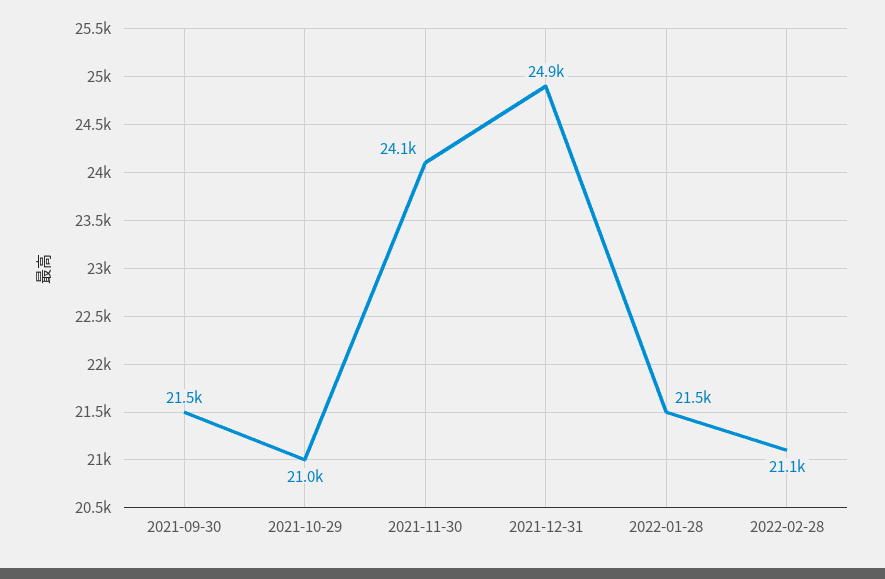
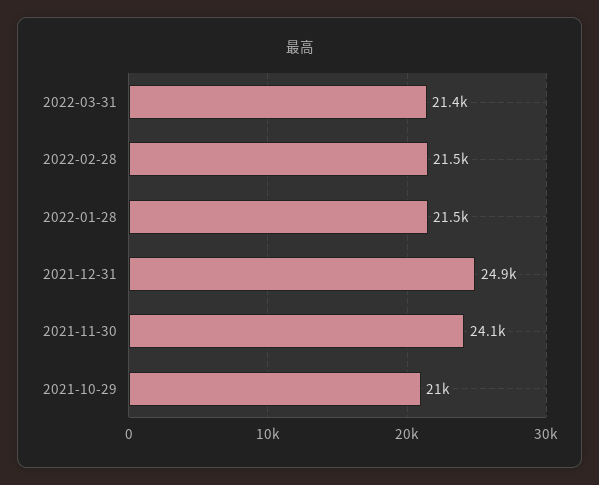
2021-09-30: 21500 -> none
2022-02-28: 21100 -> 21500
2022-03-31: none -> 21400

